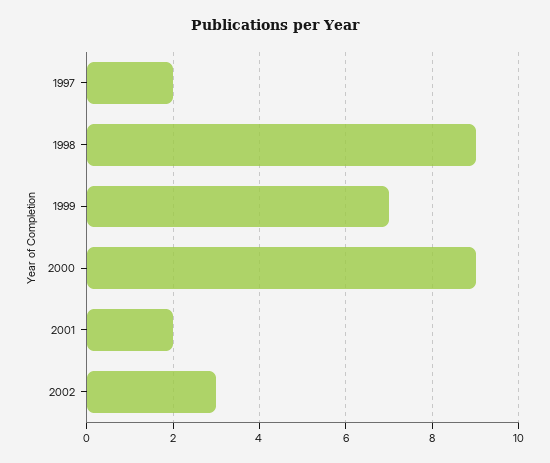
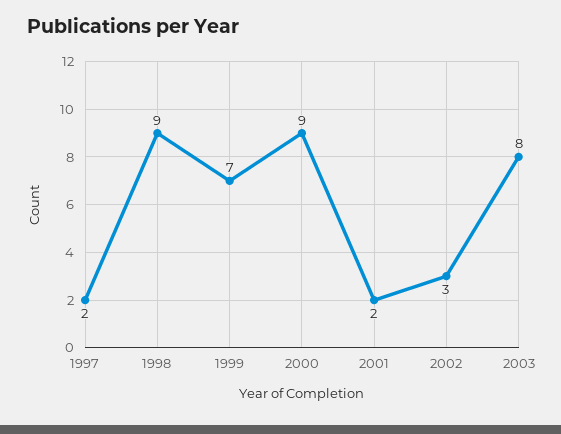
2003: none -> 8

